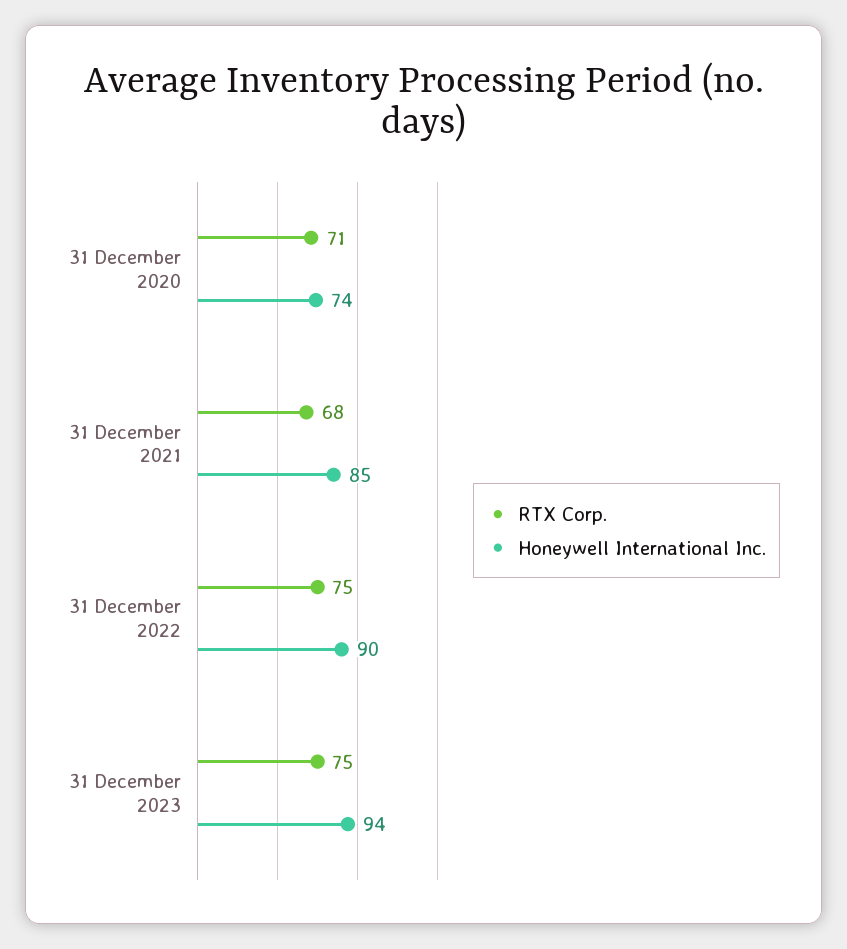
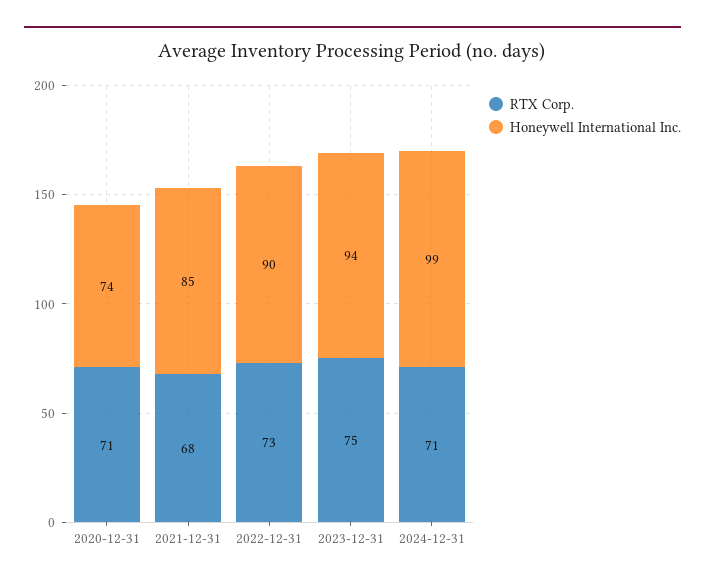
RTX Corp., 31 December 2022: 75 -> 73
RTX Corp., 2024-12-31: none -> 71
Honeywell International Inc., 2024-12-31: none -> 99

